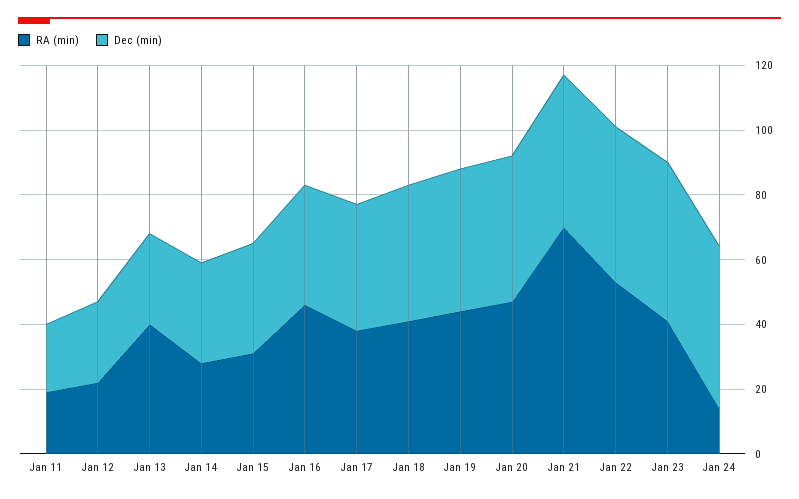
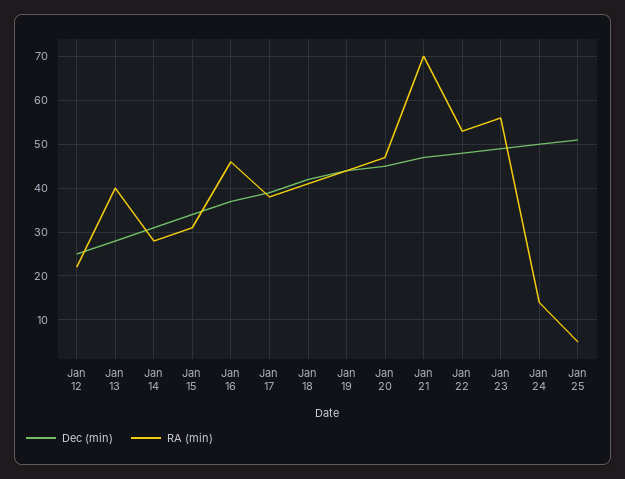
RA (min), Jan 11: 20 -> none
Dec (min), Jan 11: 20 -> none
RA (min), Jan 23: 40 -> 55
Dec (min), Jan 25: none -> 50
RA (min), Jan 25: none -> 5

